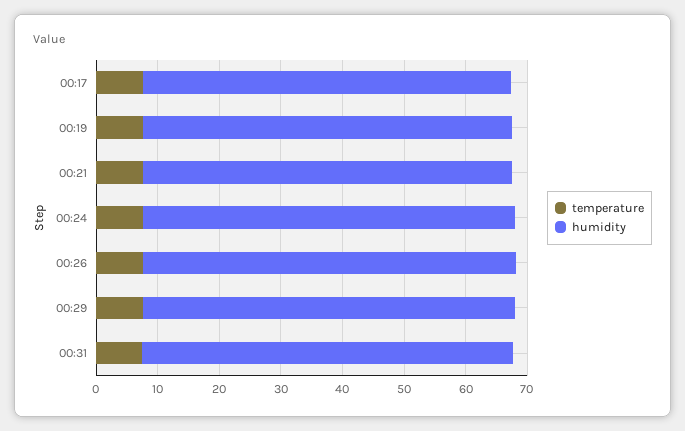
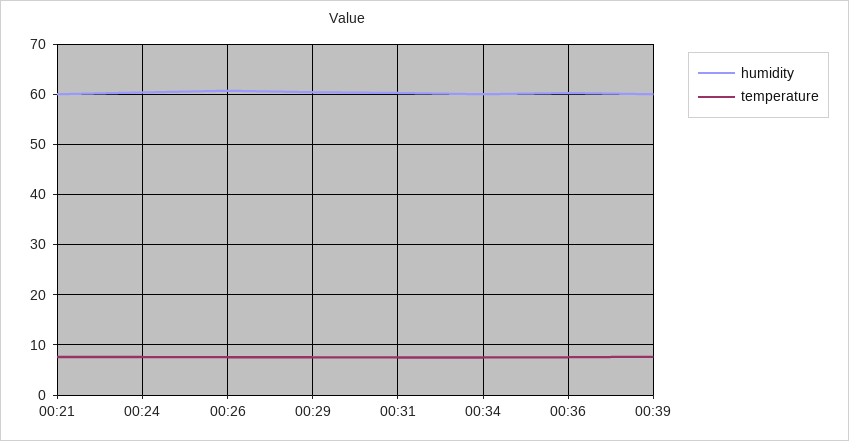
temperature, 00:17: 8 -> none
humidity, 00:17: 60 -> none
temperature, 00:19: 8 -> none
humidity, 00:19: 60 -> none
humidity, 00:34: none -> 60
temperature, 00:34: none -> 8
humidity, 00:36: none -> 60
temperature, 00:36: none -> 8
humidity, 00:39: none -> 60
temperature, 00:39: none -> 8

